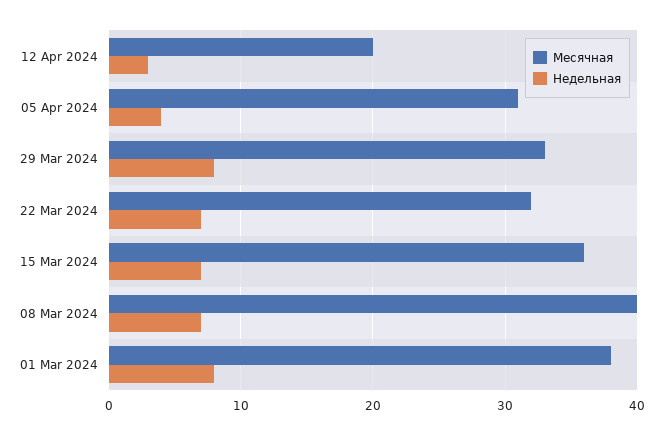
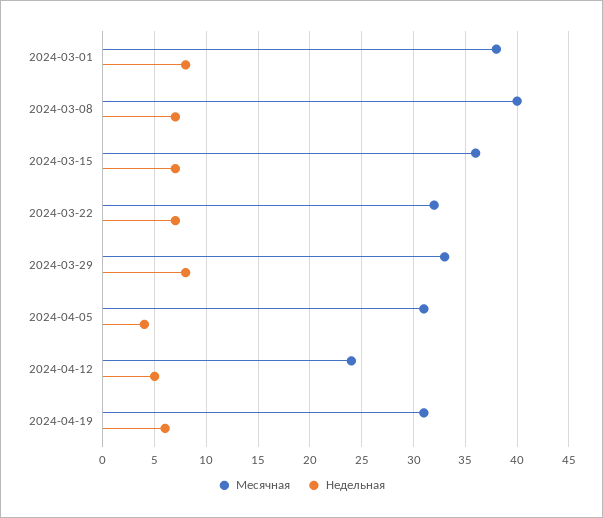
Месячная, 12 Apr 2024: 20 -> 24
Недельная, 12 Apr 2024: 3 -> 5
Месячная, 2024-04-19: none -> 31
Недельная, 2024-04-19: none -> 6

